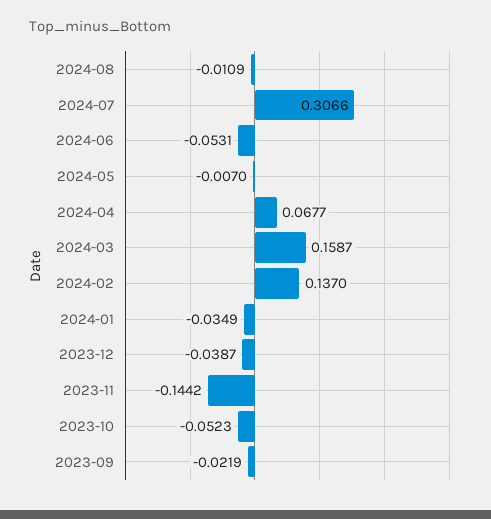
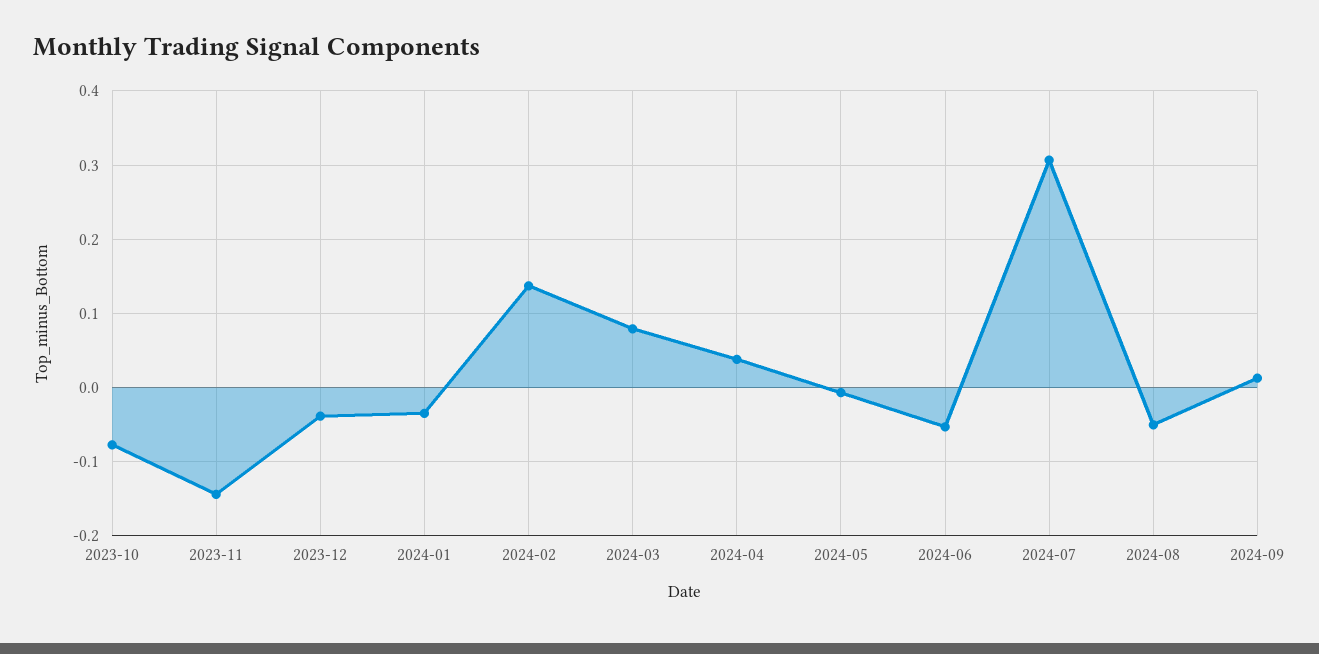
2024-08: -0.0109 -> -0.05
2024-04: 0.0677 -> 0.04
2024-03: 0.1587 -> 0.08
2023-10: -0.0523 -> -0.08
2023-09: -0.0219 -> none
2024-09: none -> 0.01

